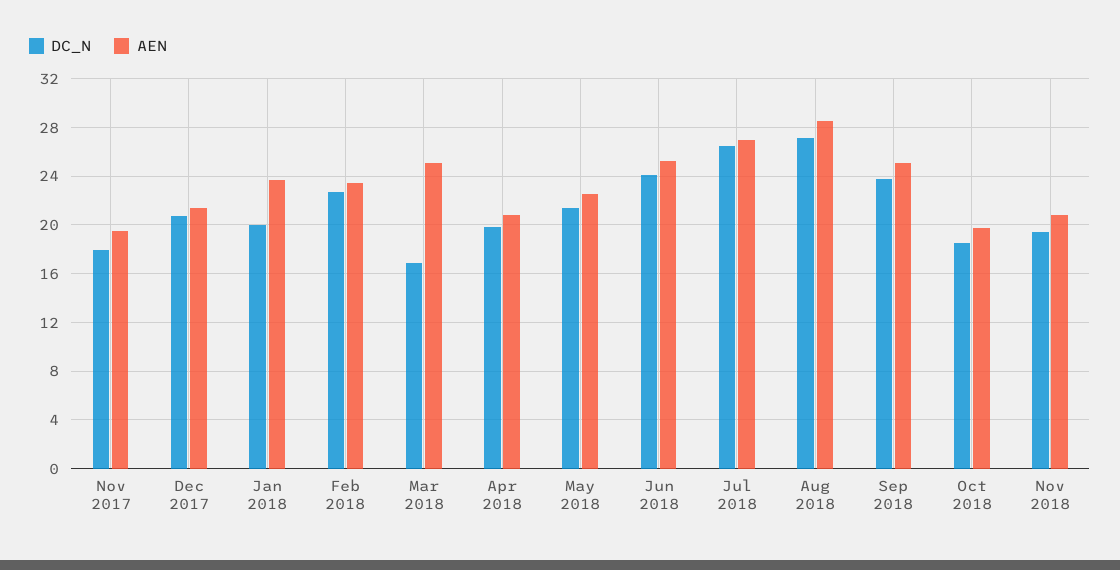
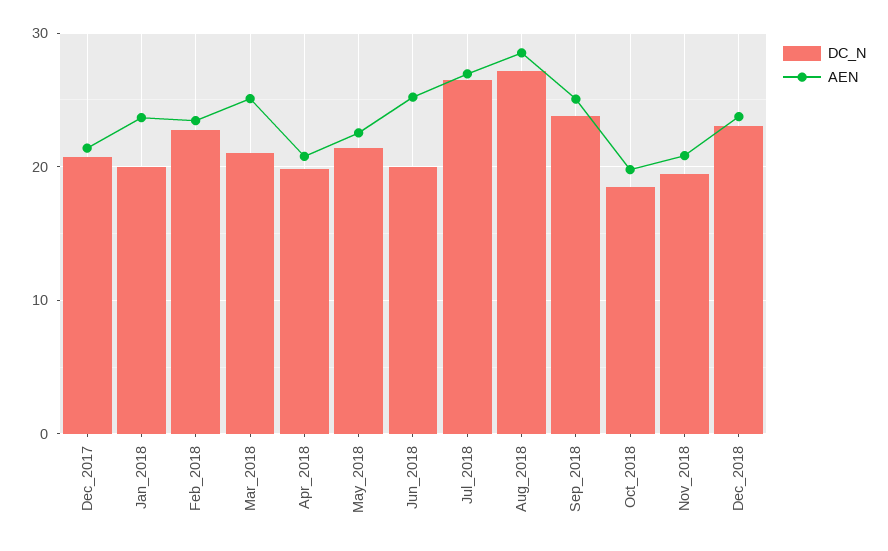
DC_N, Nov 2017: 18 -> none
AEN, Nov 2017: 19.5 -> none
DC_N, Mar 2018: 17 -> 21
DC_N, Jun 2018: 24 -> 20
DC_N, Dec_2018: none -> 23
AEN, Dec_2018: none -> 24

